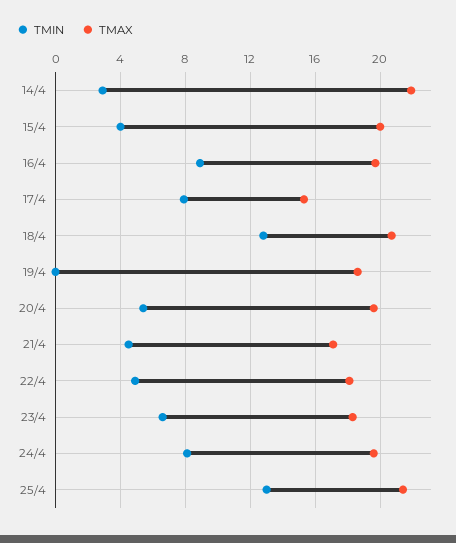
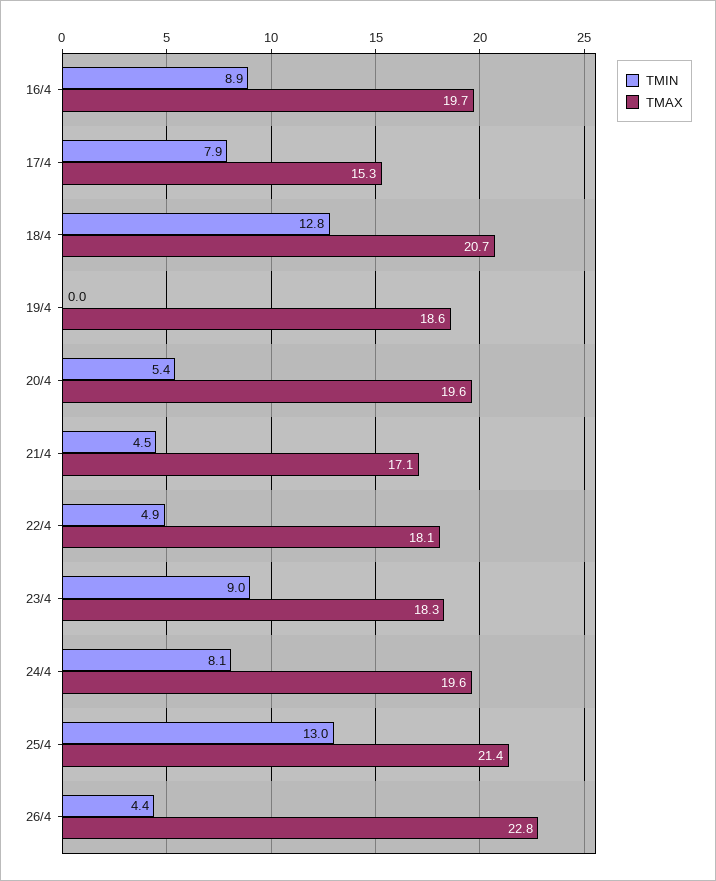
TMIN, 14/4: 3 -> none
TMAX, 14/4: 22 -> none
TMIN, 15/4: 4 -> none
TMAX, 15/4: 20 -> none
TMIN, 23/4: 6.5 -> 9
TMIN, 26/4: none -> 4.4
TMAX, 26/4: none -> 22.8

